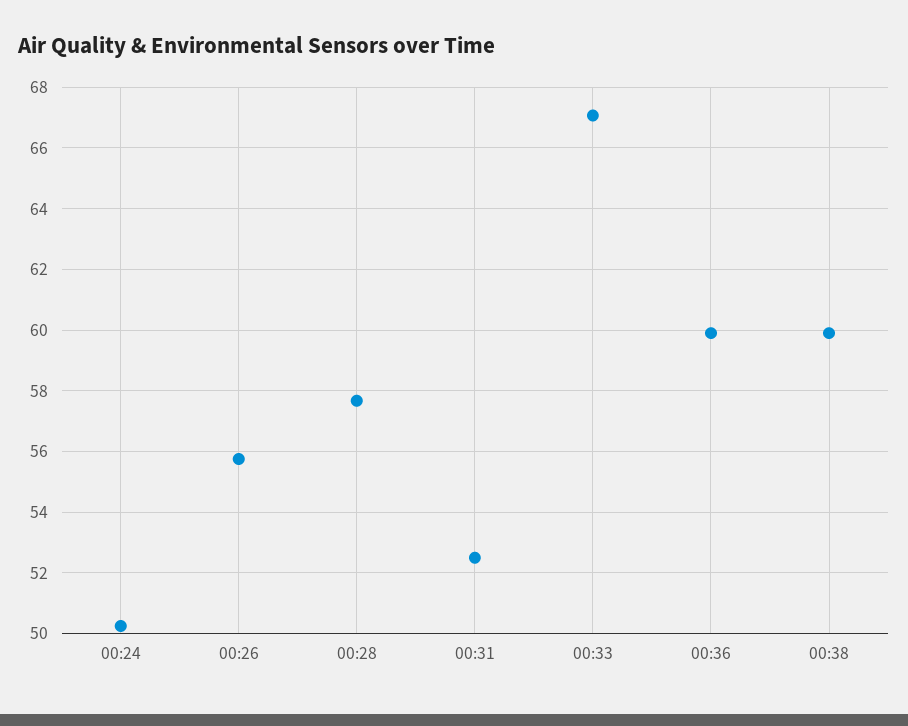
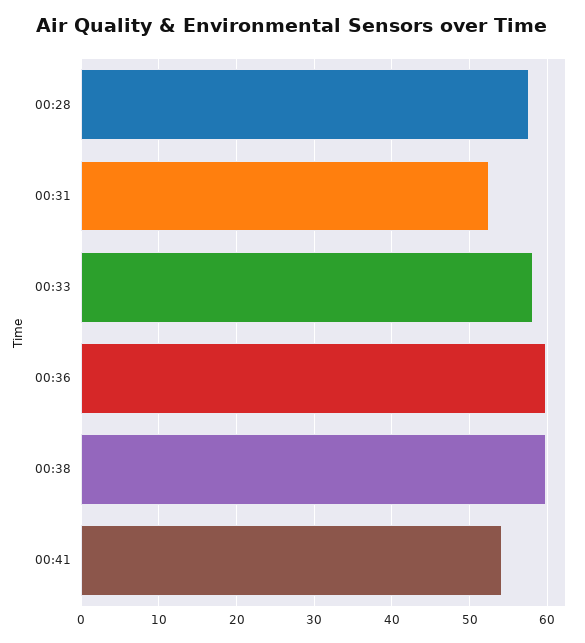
00:24: 50.2 -> none
00:26: 55.8 -> none
00:33: 67 -> 58
00:41: none -> 54

